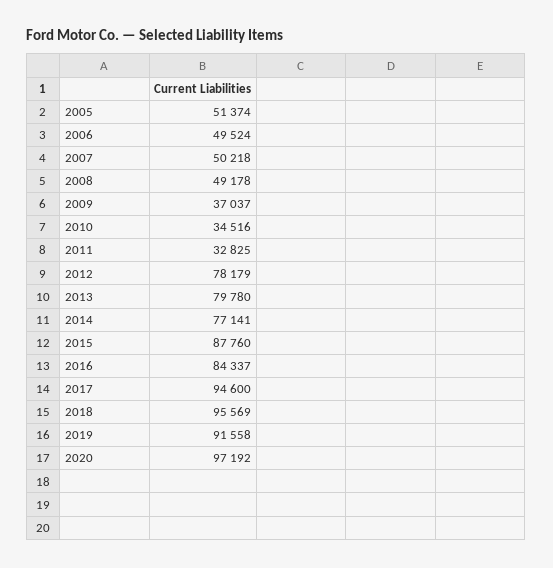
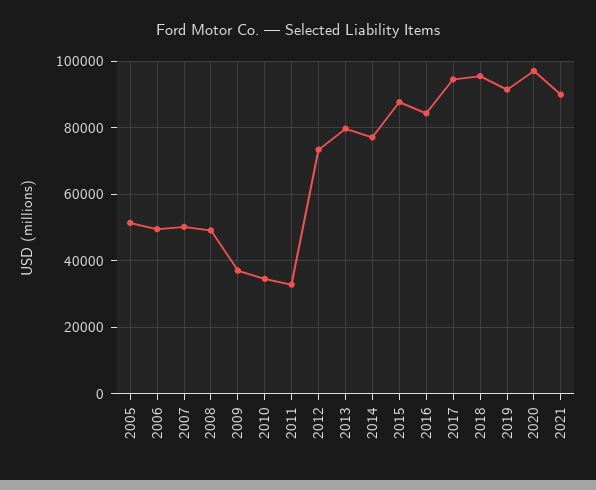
2012: 78179 -> 74000
2021: none -> 90000

